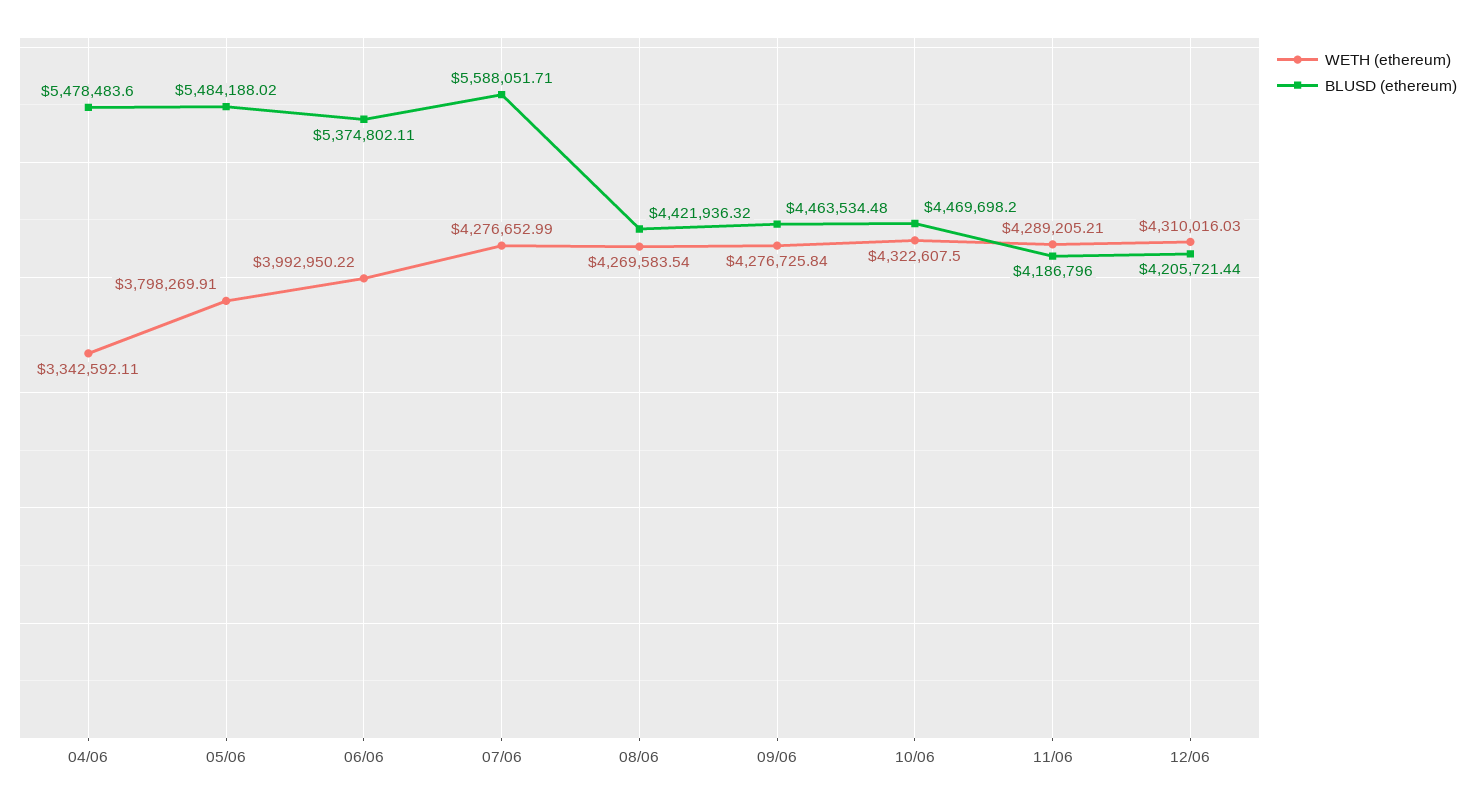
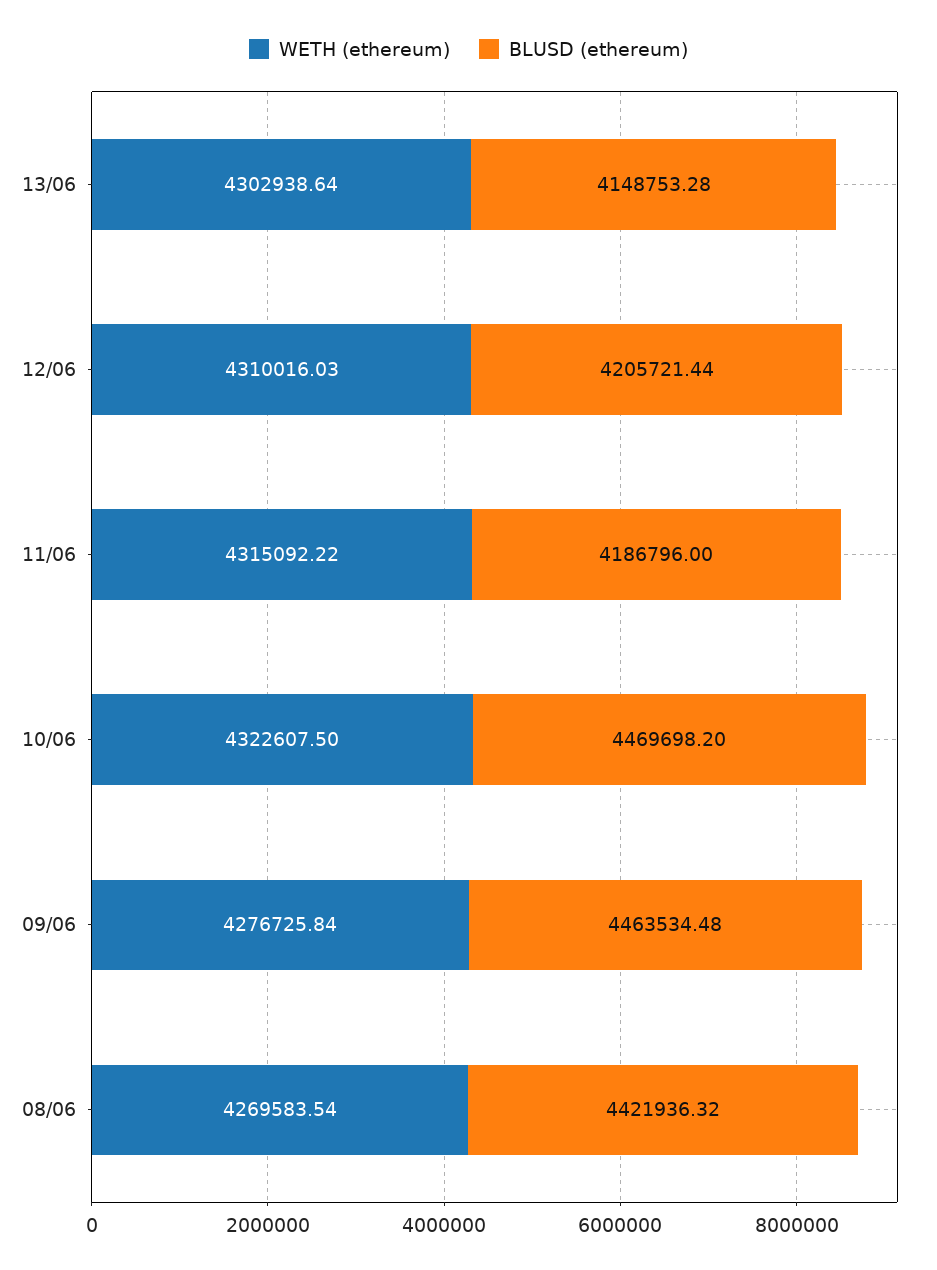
WETH (ethereum), 04/06: 3342592.11 -> none
BLUSD (ethereum), 04/06: 5478483.6 -> none
WETH (ethereum), 05/06: 3798269.91 -> none
BLUSD (ethereum), 05/06: 5484188.02 -> none
WETH (ethereum), 06/06: 3992950.22 -> none
BLUSD (ethereum), 06/06: 5374802.11 -> none
WETH (ethereum), 07/06: 4276652.99 -> none
BLUSD (ethereum), 07/06: 5588051.71 -> none
WETH (ethereum), 11/06: 4289205.21 -> 4315092.22
WETH (ethereum), 13/06: none -> 4302938.64
BLUSD (ethereum), 13/06: none -> 4148753.28

